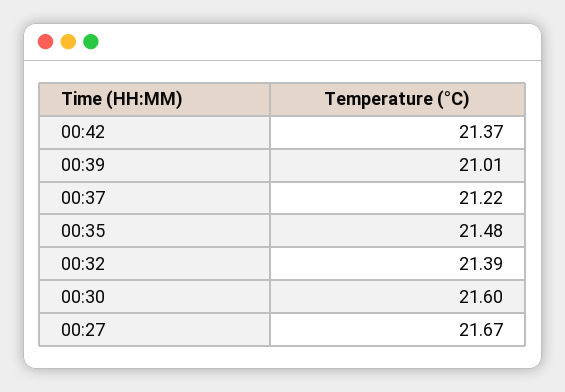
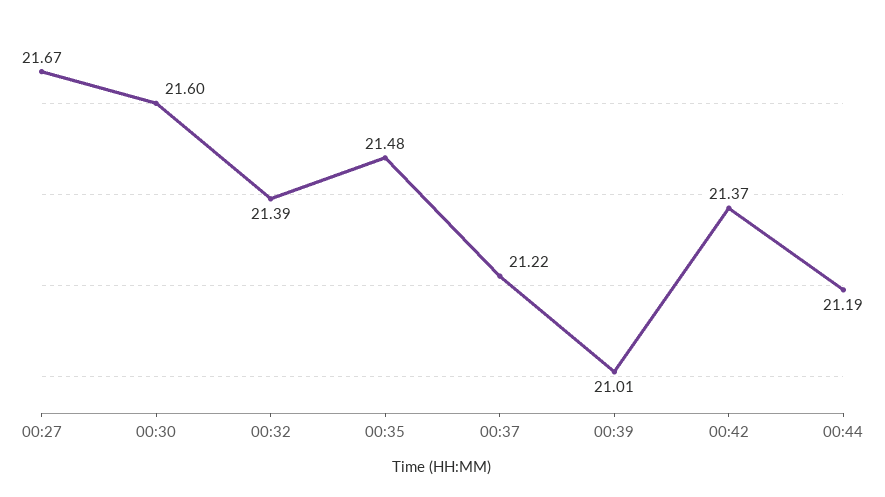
00:44: none -> 21.19

